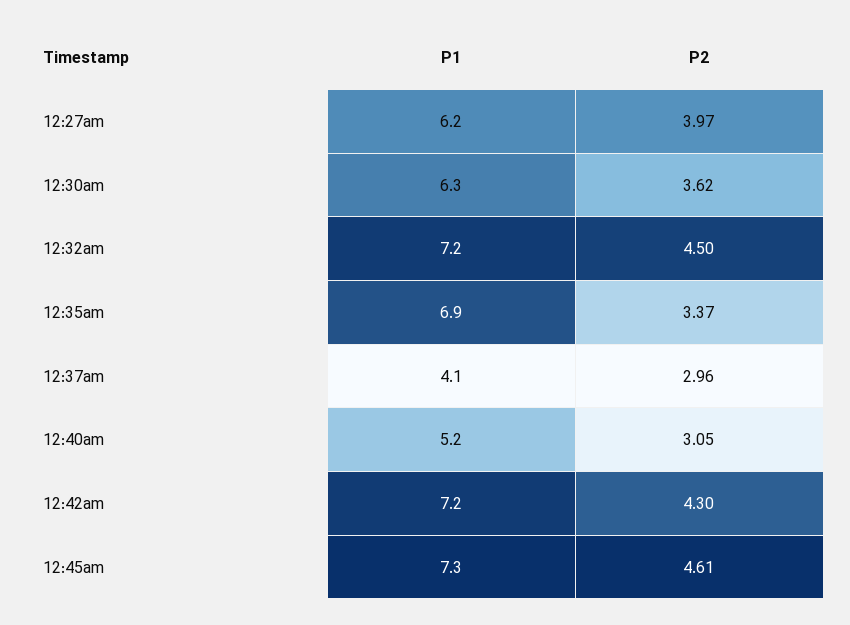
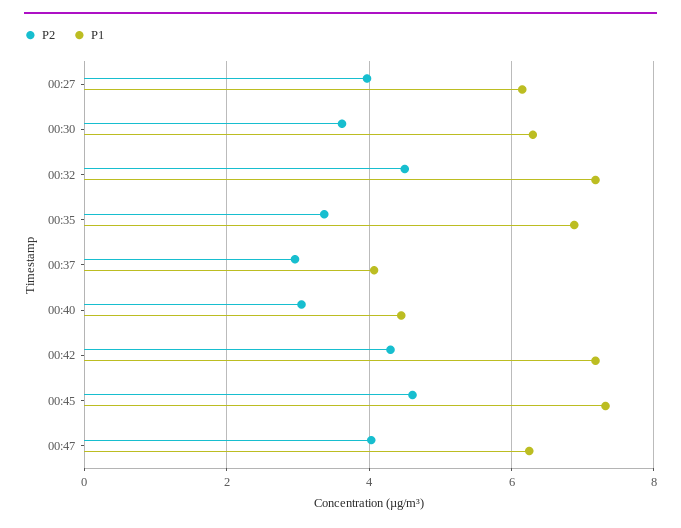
P1, 12:40am: 5.2 -> 4.4
P2, 00:47: none -> 4
P1, 00:47: none -> 6.2

